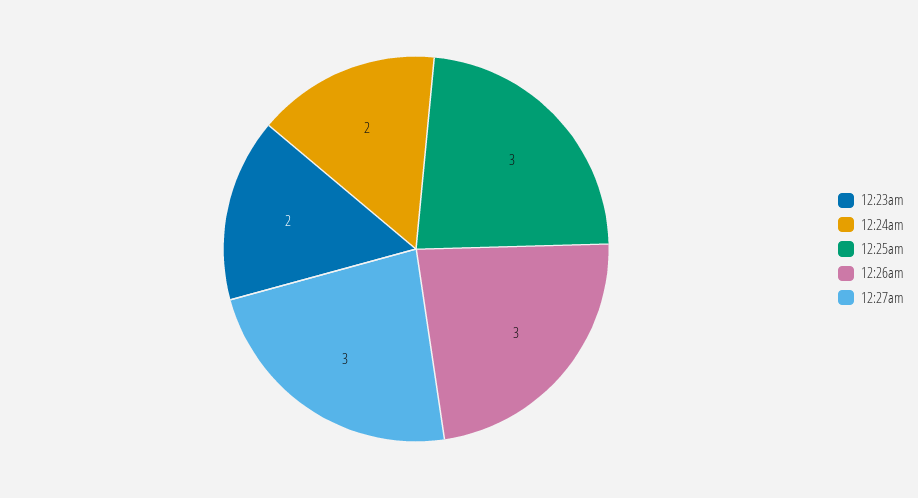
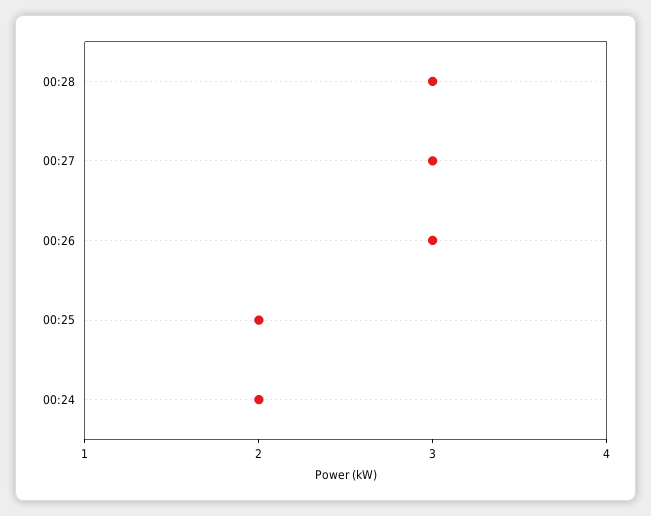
12:23am: 2 -> none
12:25am: 3 -> 2
00:28: none -> 3

